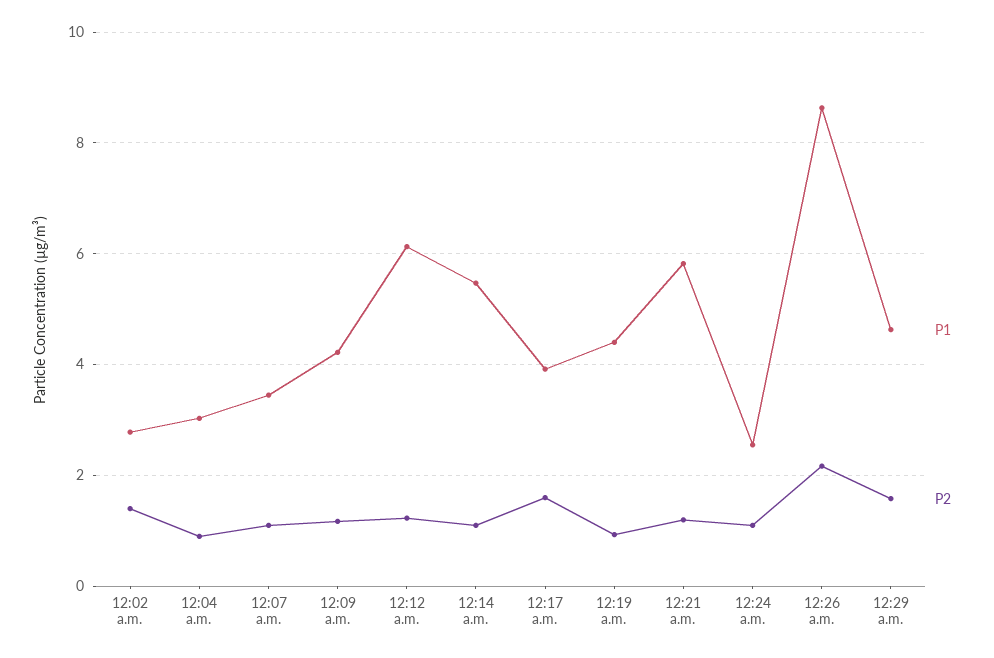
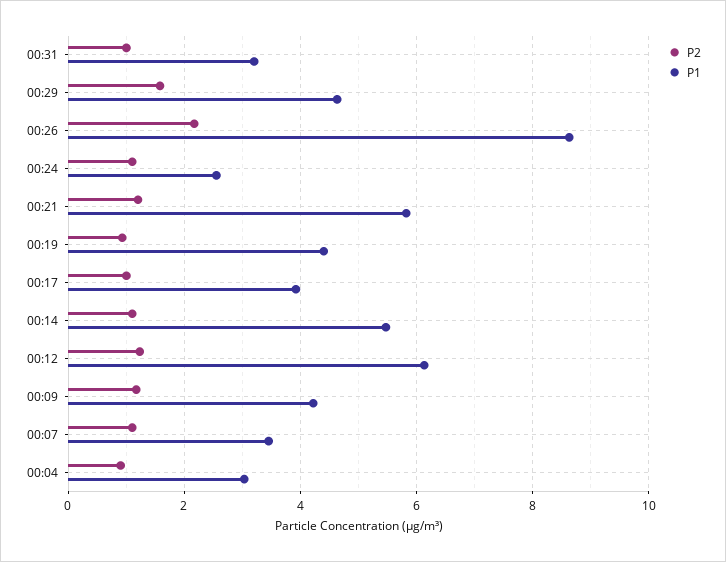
P1, 12:02 a.m.: 2.8 -> none
P2, 12:02 a.m.: 1.4 -> none
P2, 12:17 a.m.: 1.6 -> 1
P2, 00:31: none -> 1
P1, 00:31: none -> 3.2

